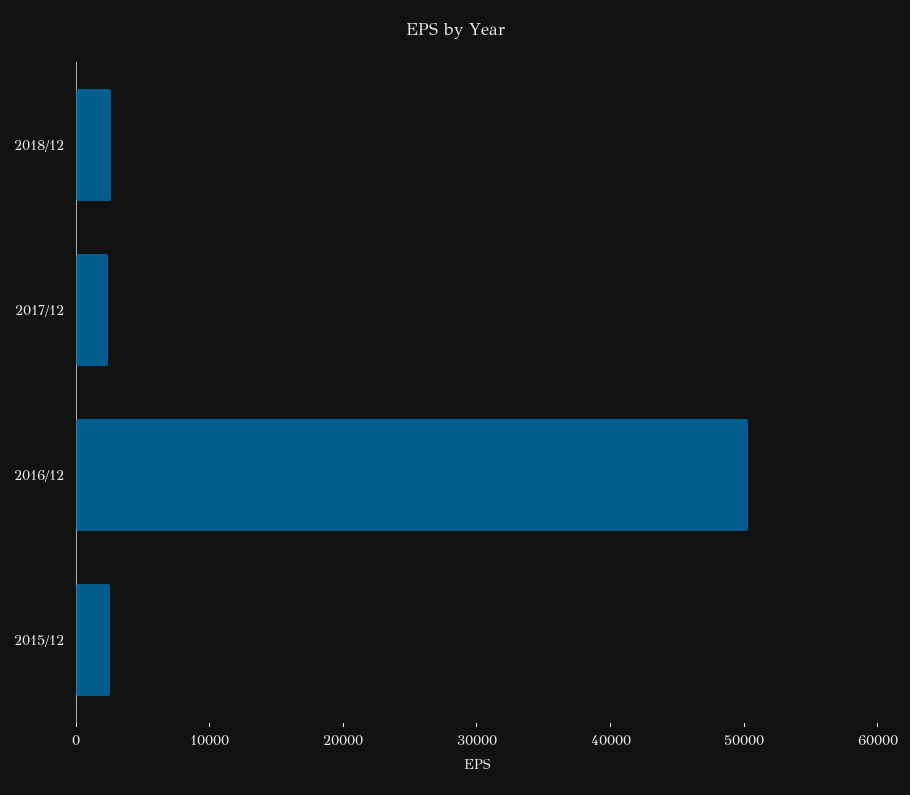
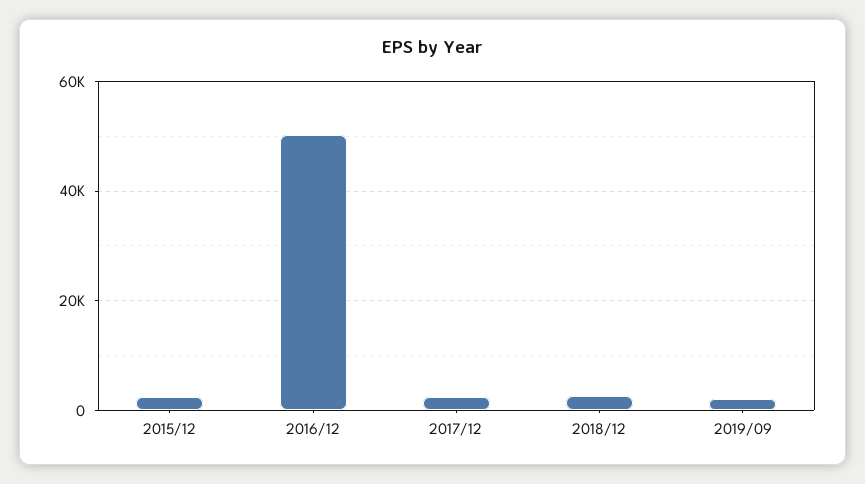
2019/09: none -> 2000

